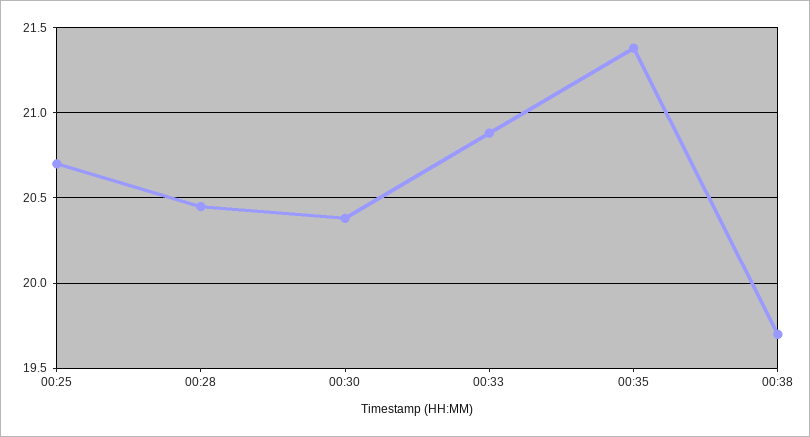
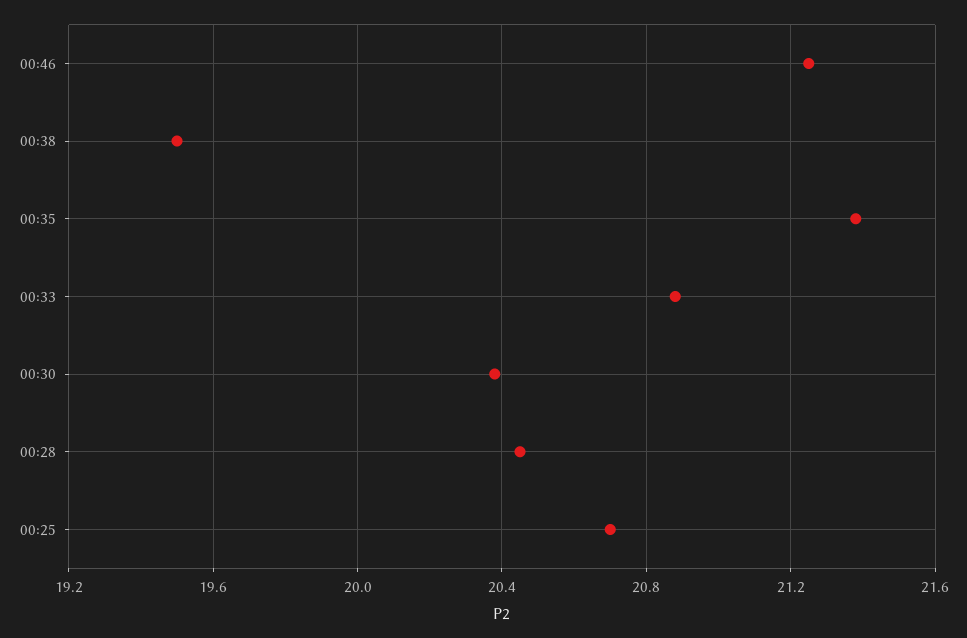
00:38: 19.7 -> 19.5
00:46: none -> 21.25

